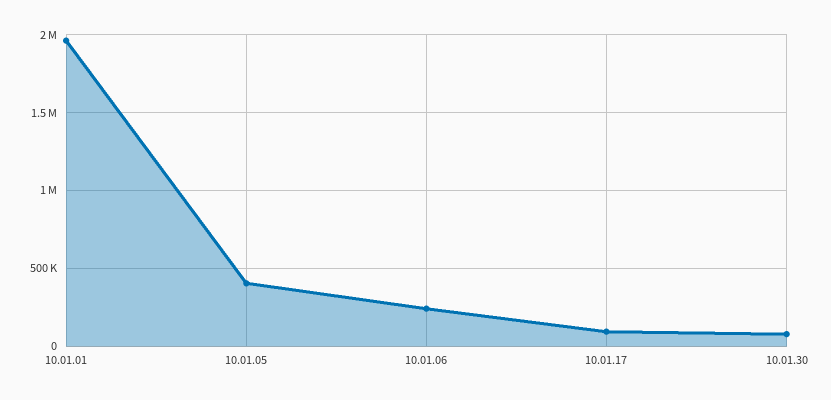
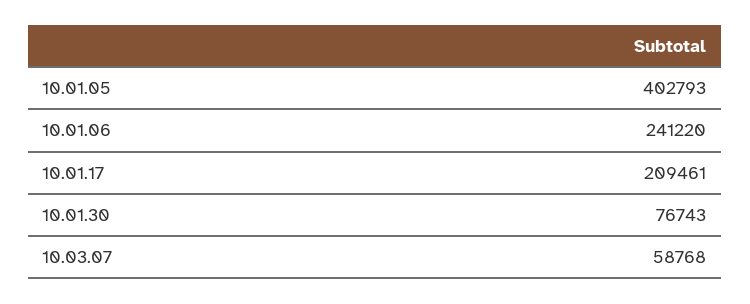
10.01.01: 1950000 -> none
10.01.17: 100000 -> 209461
10.03.07: none -> 58768

